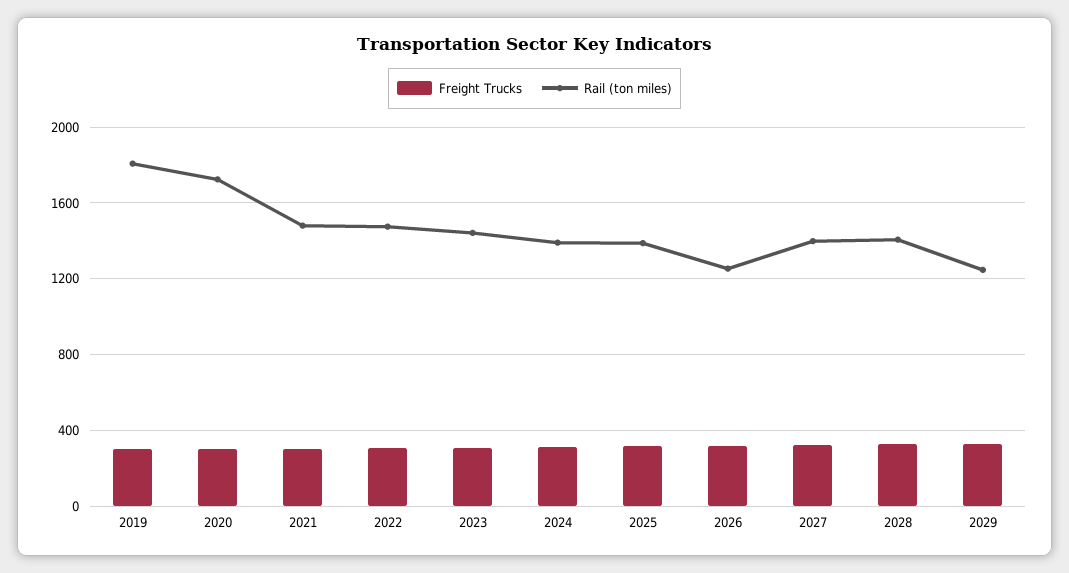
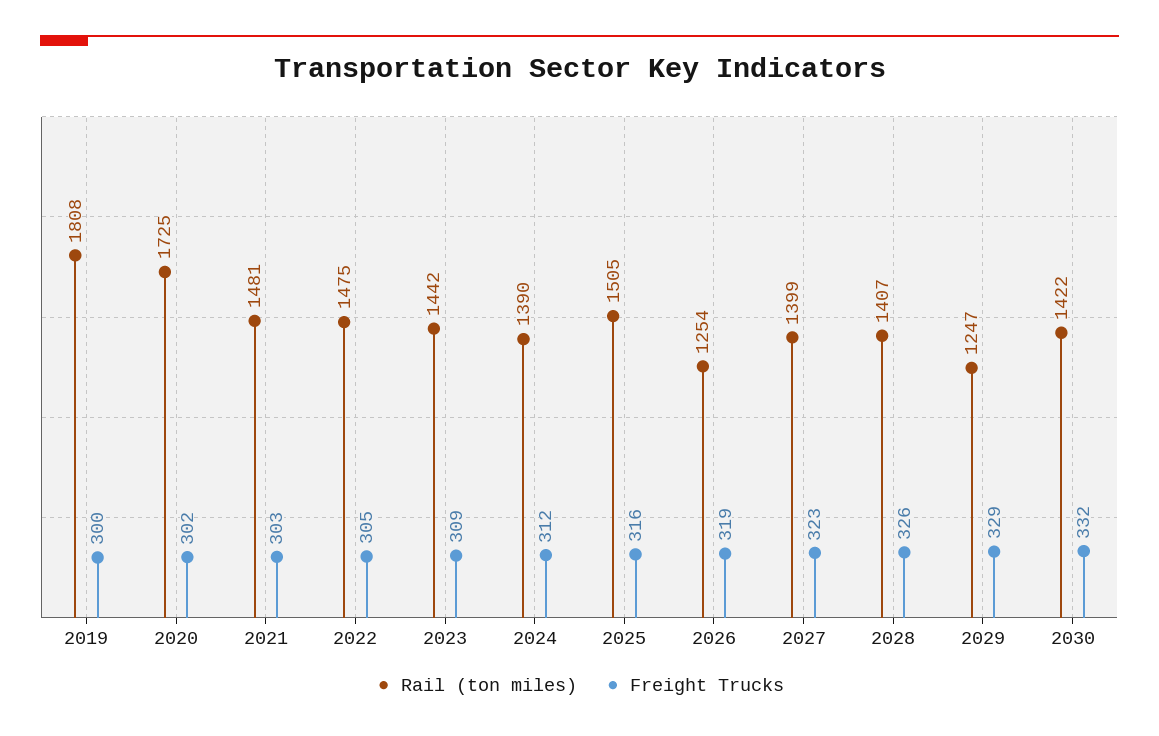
Rail (ton miles), 2025: 1400 -> 1505
Rail (ton miles), 2030: none -> 1422
Freight Trucks, 2030: none -> 332

